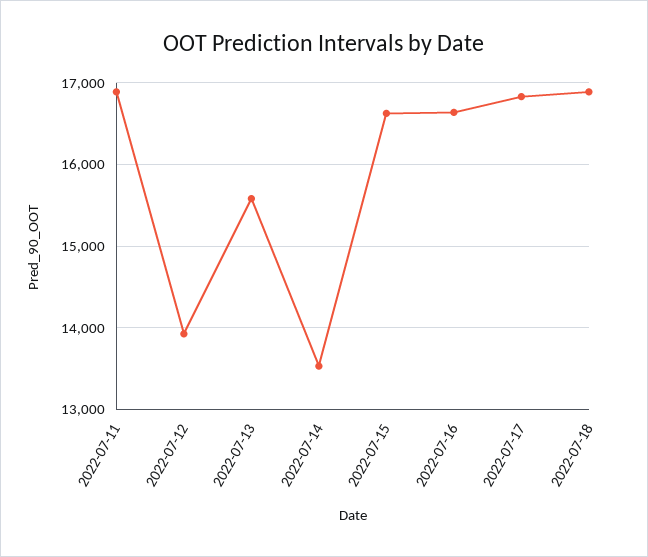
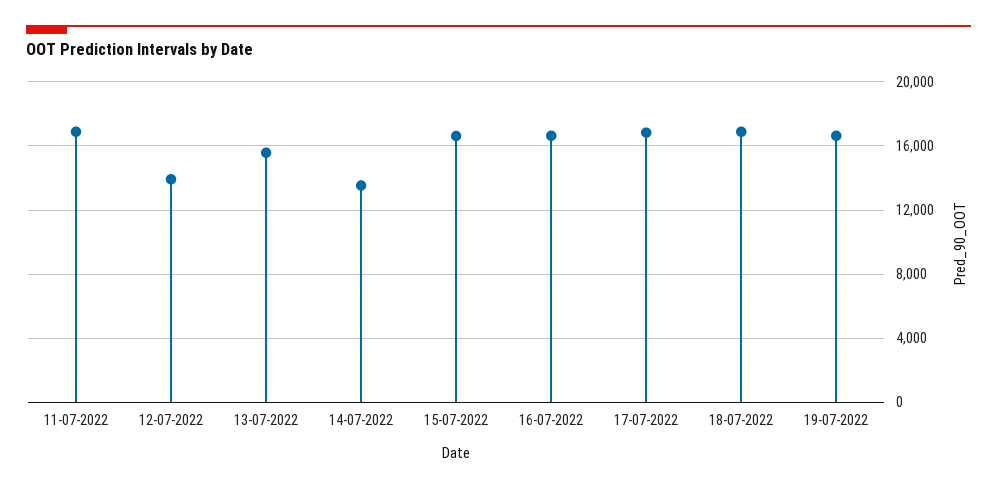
19-07-2022: none -> 16500

